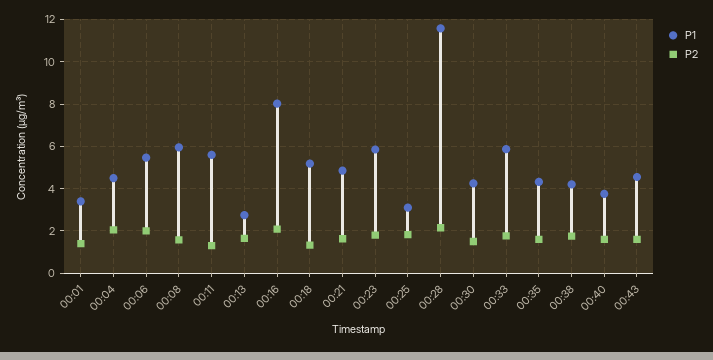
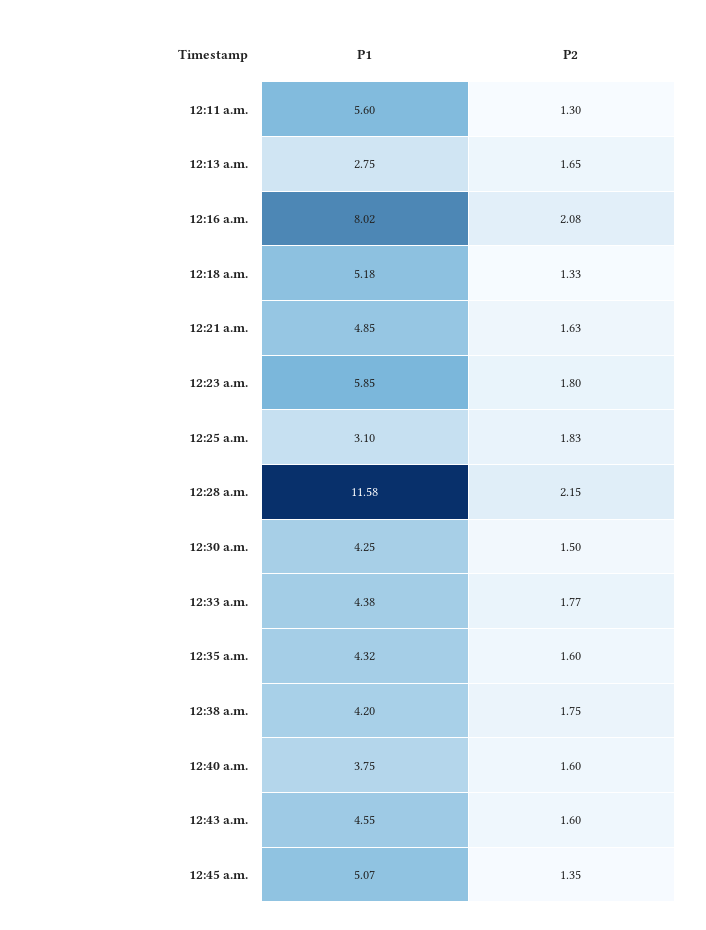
P1, 00:01: 3.5 -> none
P2, 00:01: 1.5 -> none
P1, 00:04: 4.5 -> none
P2, 00:04: 2 -> none
P1, 00:06: 5.5 -> none
P2, 00:06: 2 -> none
P1, 00:08: 6 -> none
P2, 00:08: 1.5 -> none
P1, 00:33: 6 -> 4.38
P1, 12:45 a.m.: none -> 5.07
P2, 12:45 a.m.: none -> 1.35

